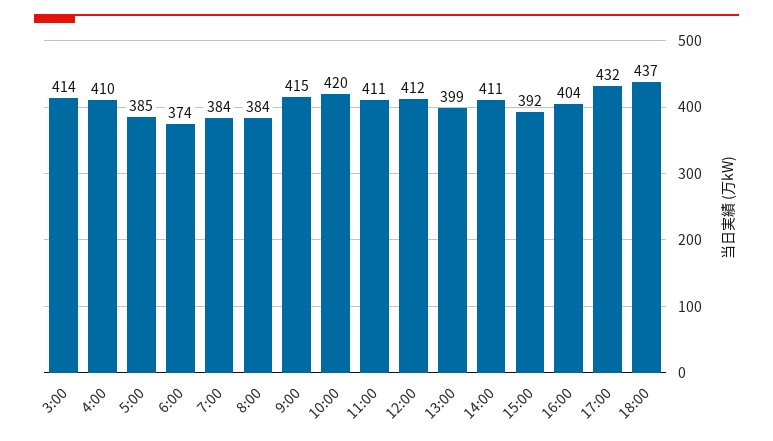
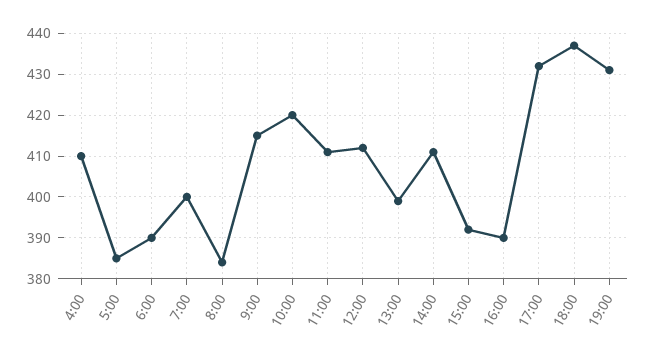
3:00: 414 -> none
6:00: 374 -> 390
7:00: 384 -> 400
16:00: 404 -> 390
19:00: none -> 430

